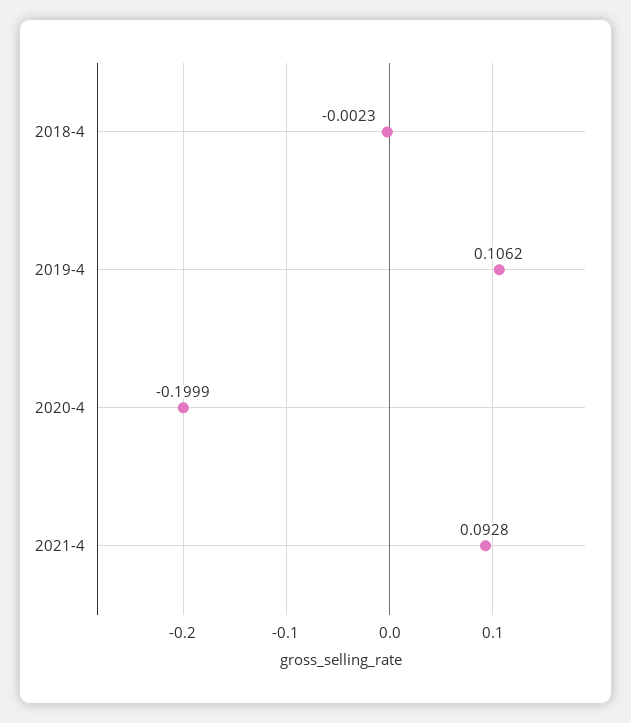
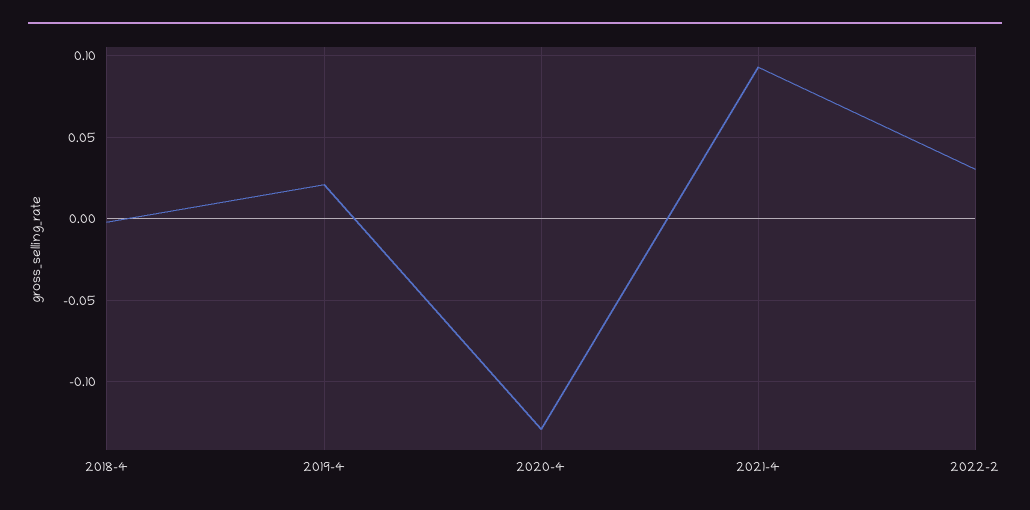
2019-4: 0.1062 -> 0.02
2020-4: -0.1999 -> -0.13
2022-2: none -> 0.03

